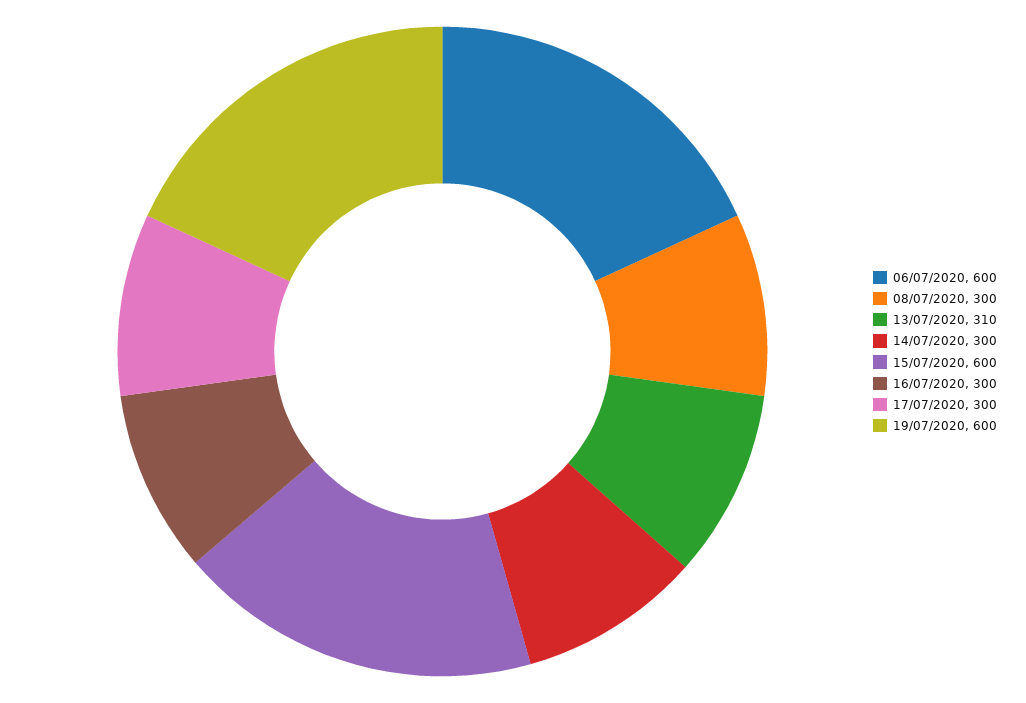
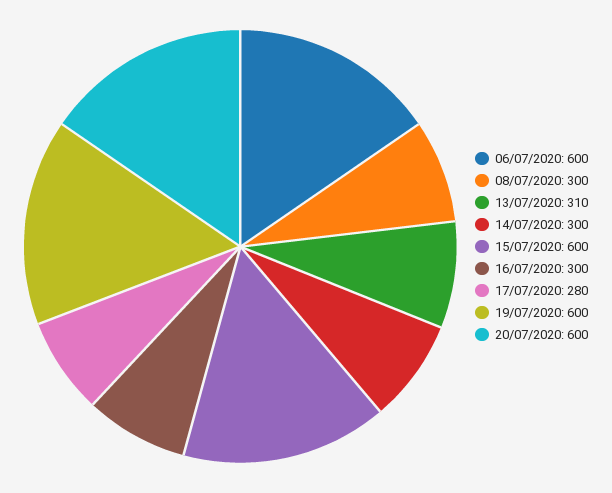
17/07/2020: 300 -> 280
20/07/2020: none -> 600

